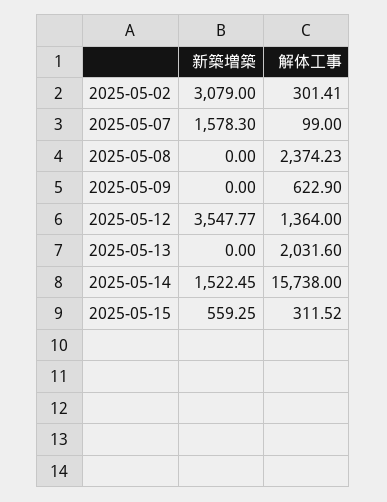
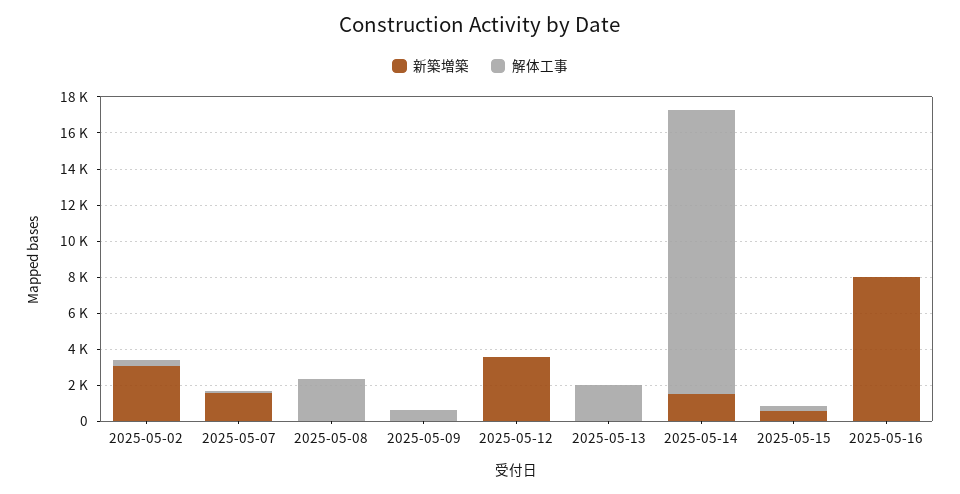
解体工事, 2025-05-12: 1364 -> 0
新築増築, 2025-05-16: none -> 8000
解体工事, 2025-05-16: none -> 0

